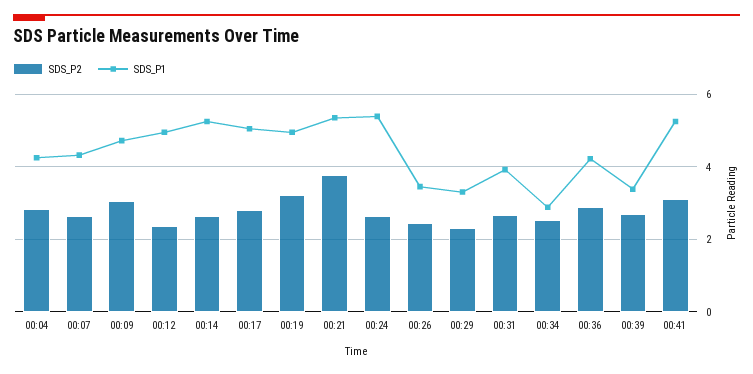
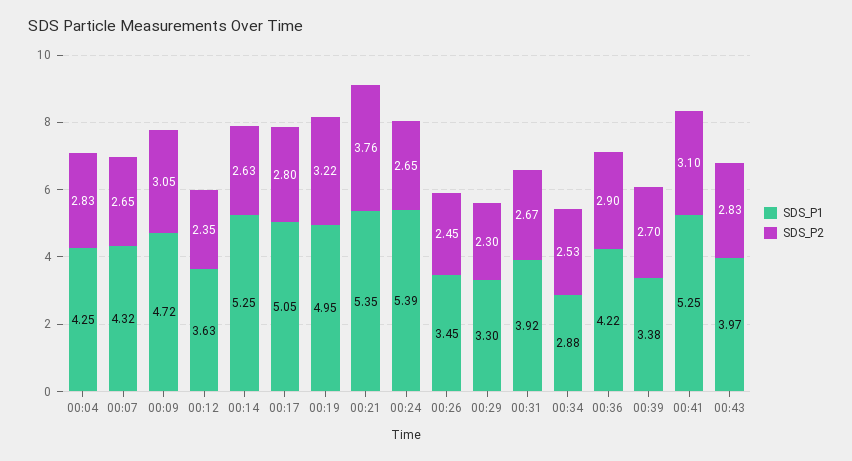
SDS_P1, 00:12: 5 -> 3.63
SDS_P1, 00:43: none -> 3.97
SDS_P2, 00:43: none -> 2.83

